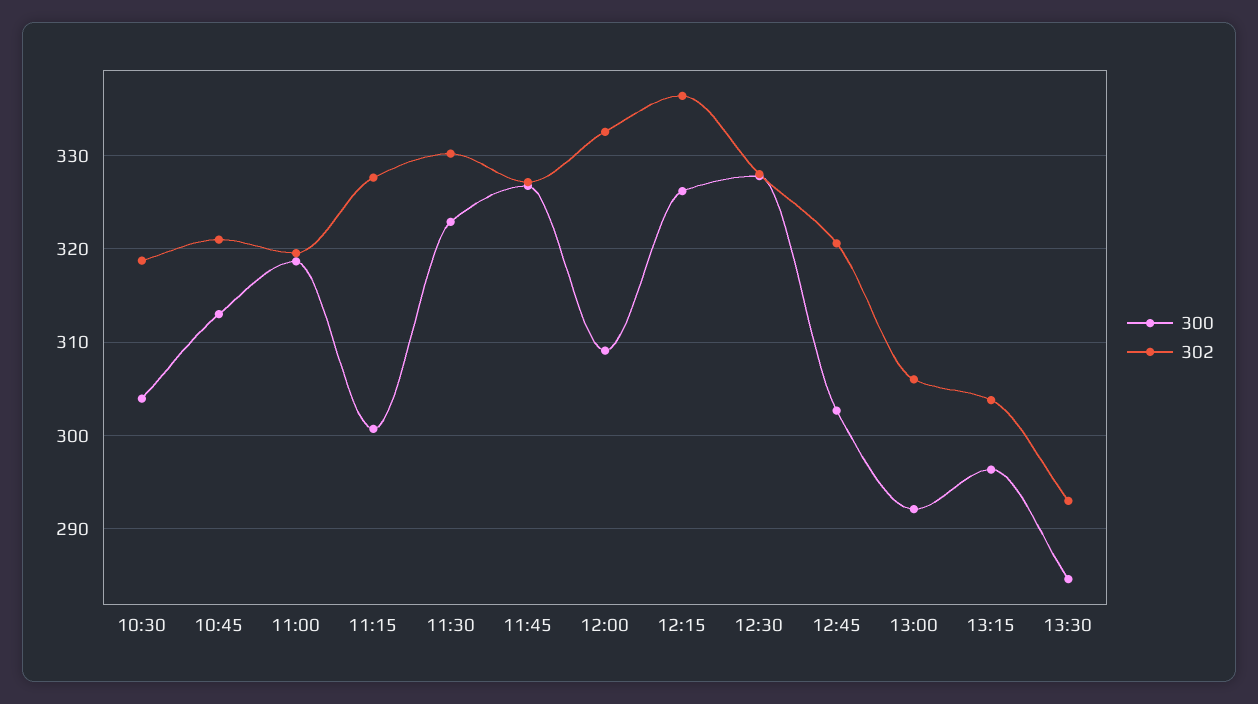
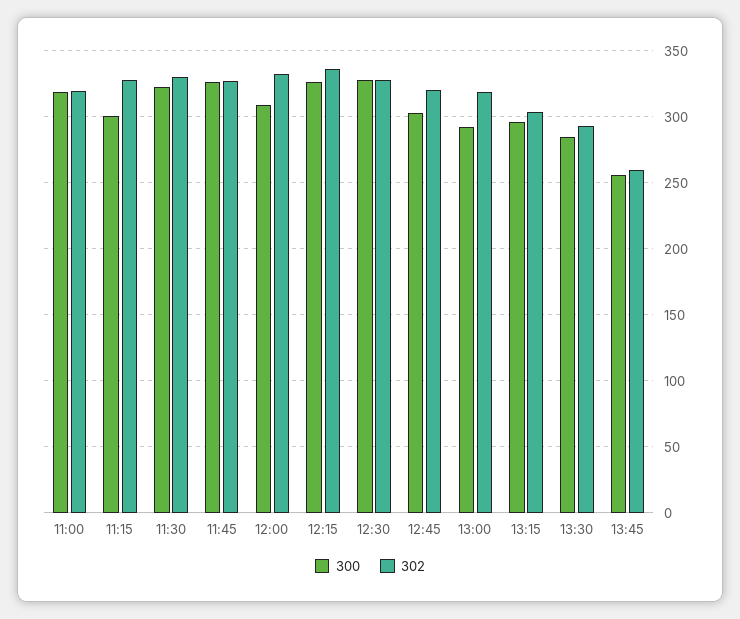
300, 10:30: 304 -> none
302, 10:30: 319 -> none
300, 10:45: 313 -> none
302, 10:45: 321 -> none
302, 13:00: 306 -> 320
300, 13:45: none -> 255
302, 13:45: none -> 260

